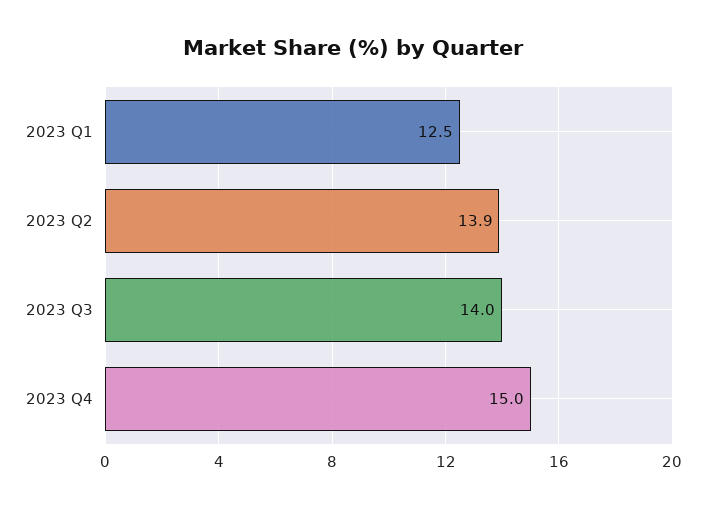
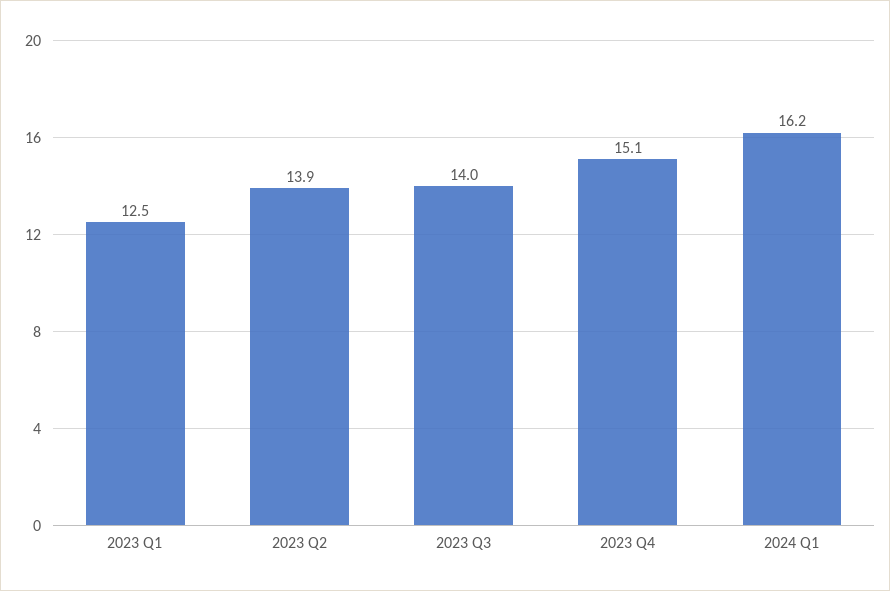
2023 Q4: 15 -> 15.1
2024 Q1: none -> 16.2

